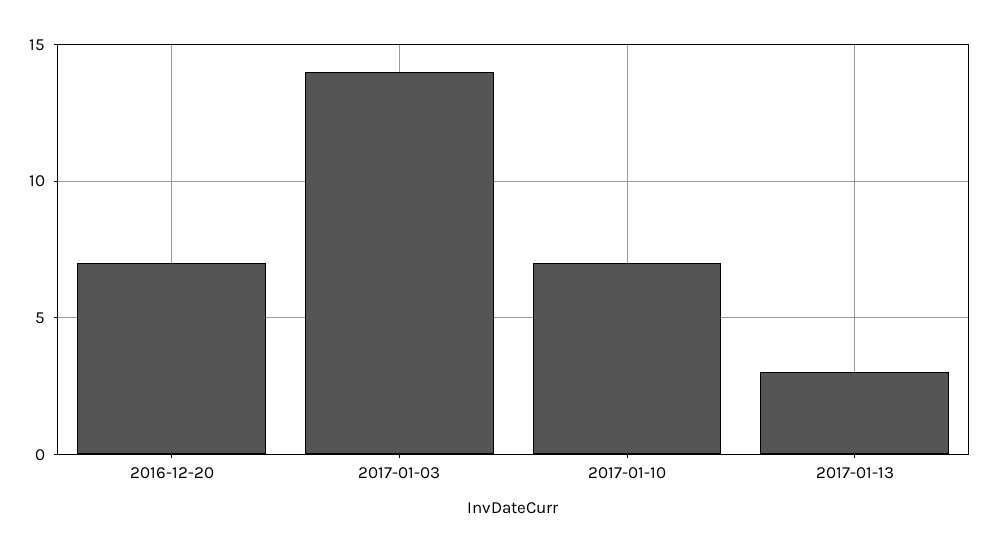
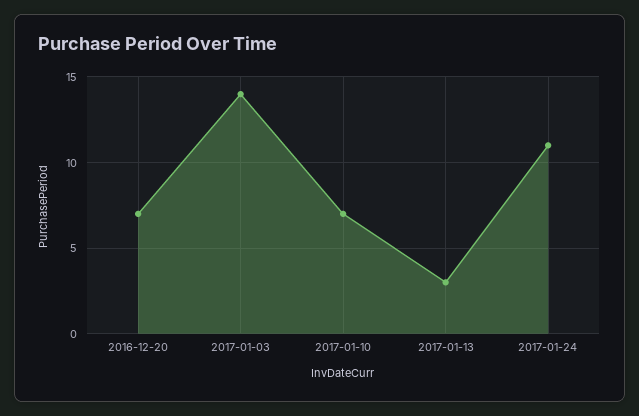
2017-01-24: none -> 11

